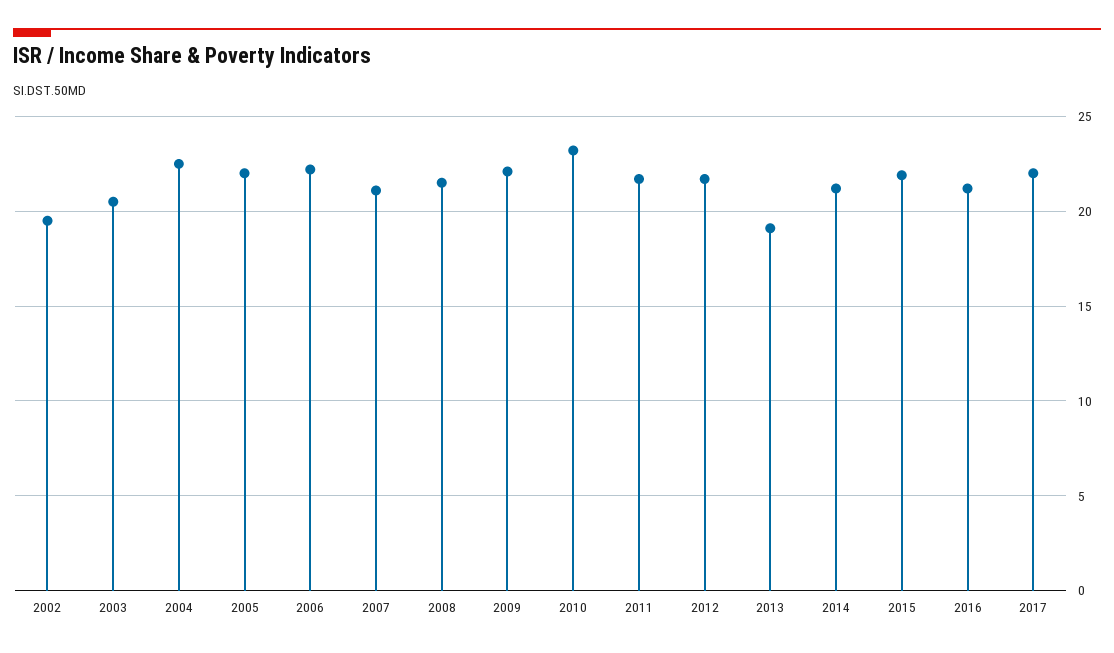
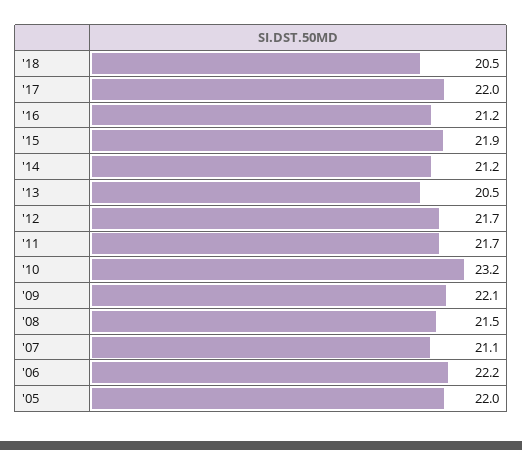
2002: 19.5 -> none
2003: 20.5 -> none
2004: 22.5 -> none
2013: 19 -> 20.5
'18: none -> 20.5

